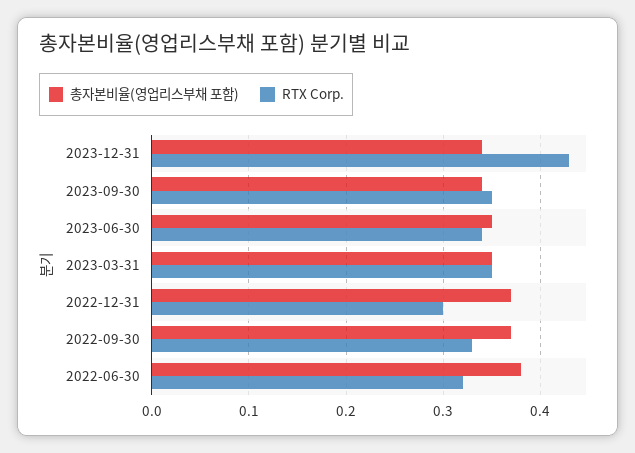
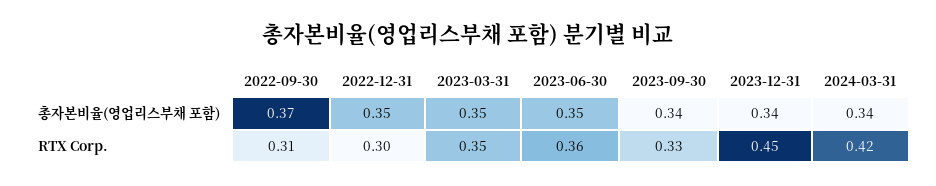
RTX Corp., 2023-12-31: 0.43 -> 0.45
RTX Corp., 2023-09-30: 0.35 -> 0.33
RTX Corp., 2023-06-30: 0.34 -> 0.36
총자본비율(영업리스부채 포함), 2022-12-31: 0.37 -> 0.35
RTX Corp., 2022-09-30: 0.33 -> 0.31
총자본비율(영업리스부채 포함), 2022-06-30: 0.38 -> none
RTX Corp., 2022-06-30: 0.32 -> none
총자본비율(영업리스부채 포함), 2024-03-31: none -> 0.34
RTX Corp., 2024-03-31: none -> 0.42

